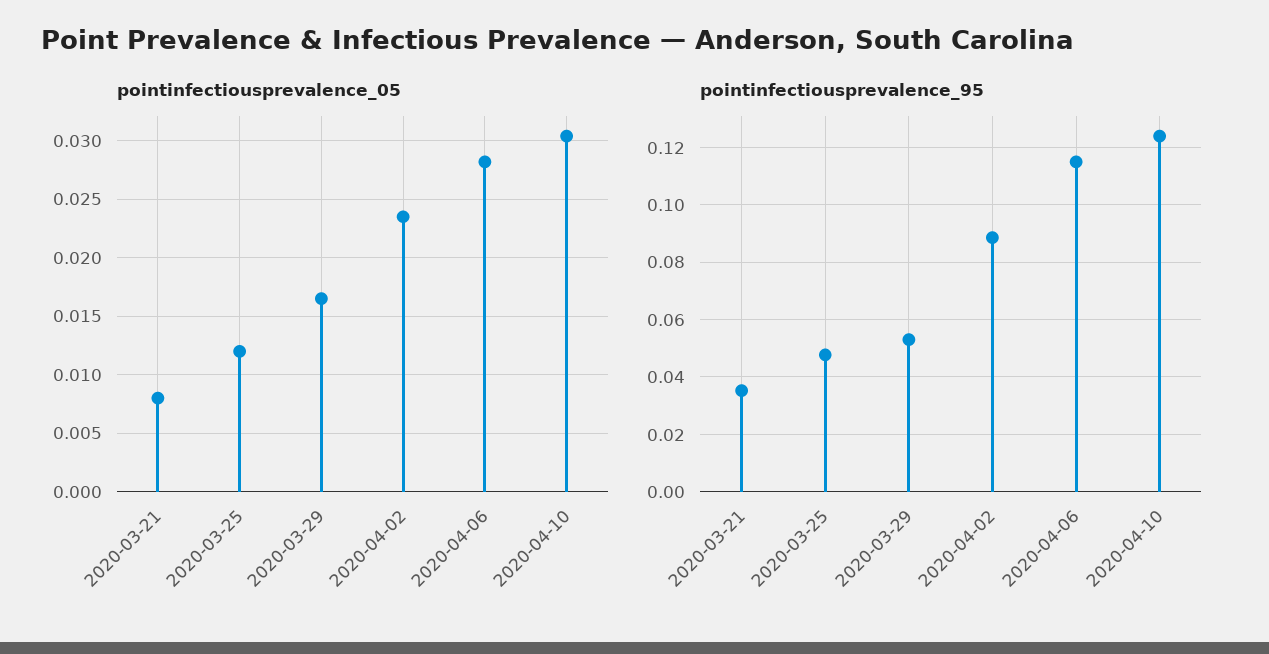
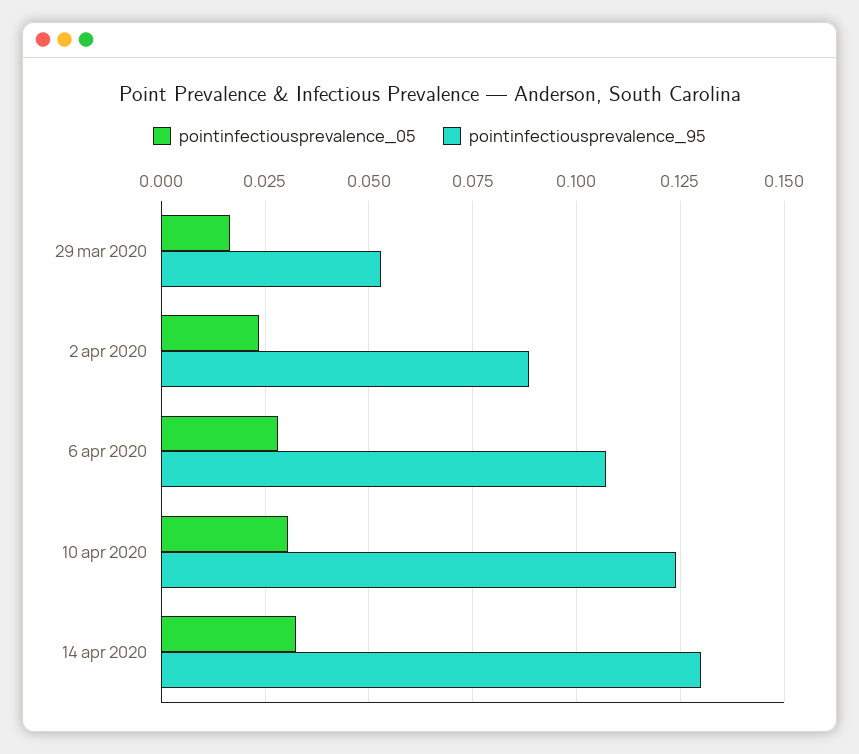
pointinfectiousprevalence_05, 2020-03-21: 0.008 -> none
pointinfectiousprevalence_05, 2020-03-25: 0.012 -> none
pointinfectiousprevalence_95, 2020-03-21: 0.035 -> none
pointinfectiousprevalence_95, 2020-03-25: 0.0475 -> none
pointinfectiousprevalence_95, 2020-04-06: 0.115 -> 0.1075
pointinfectiousprevalence_05, 14 apr 2020: none -> 0.0325
pointinfectiousprevalence_95, 14 apr 2020: none -> 0.13

